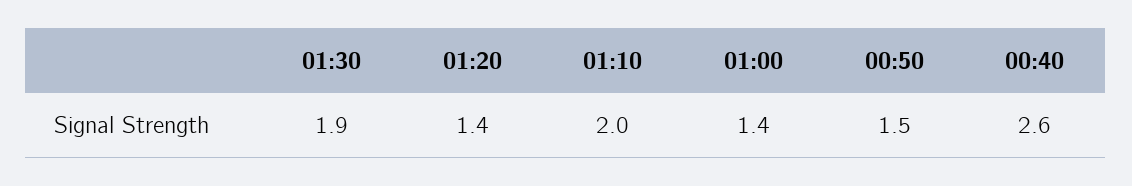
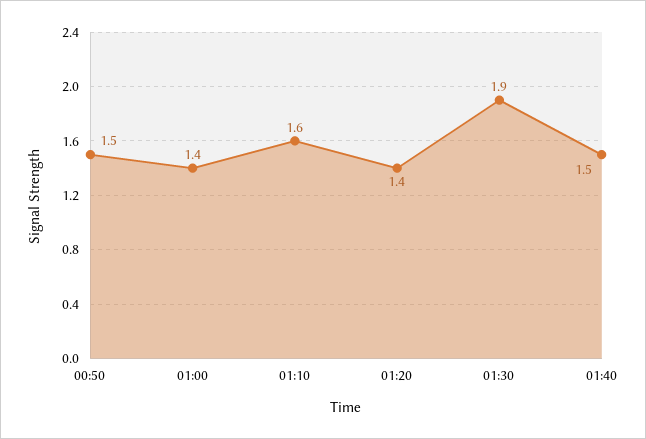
01:10: 2 -> 1.6
00:40: 2.6 -> none
01:40: none -> 1.5

